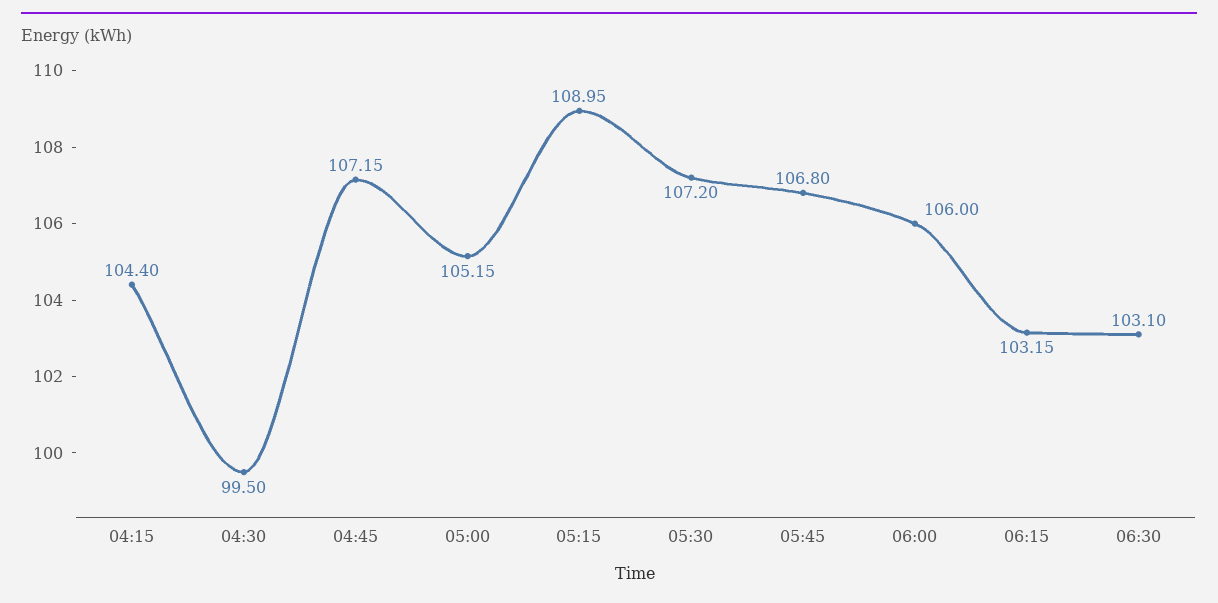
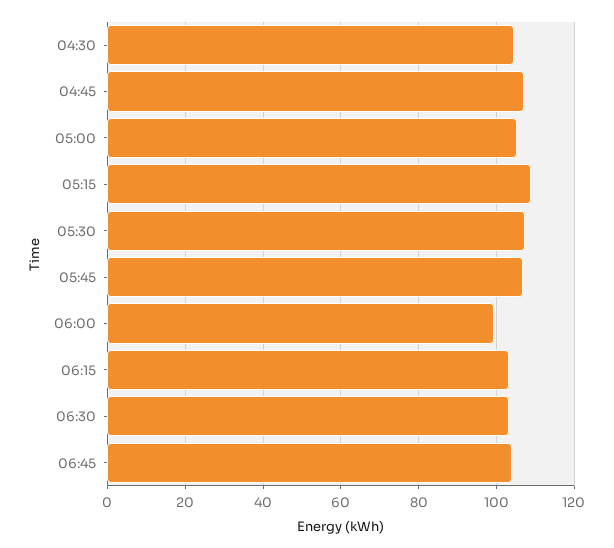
04:15: 104.4 -> none
04:30: 99.5 -> 104
06:00: 106 -> 100
06:45: none -> 104

